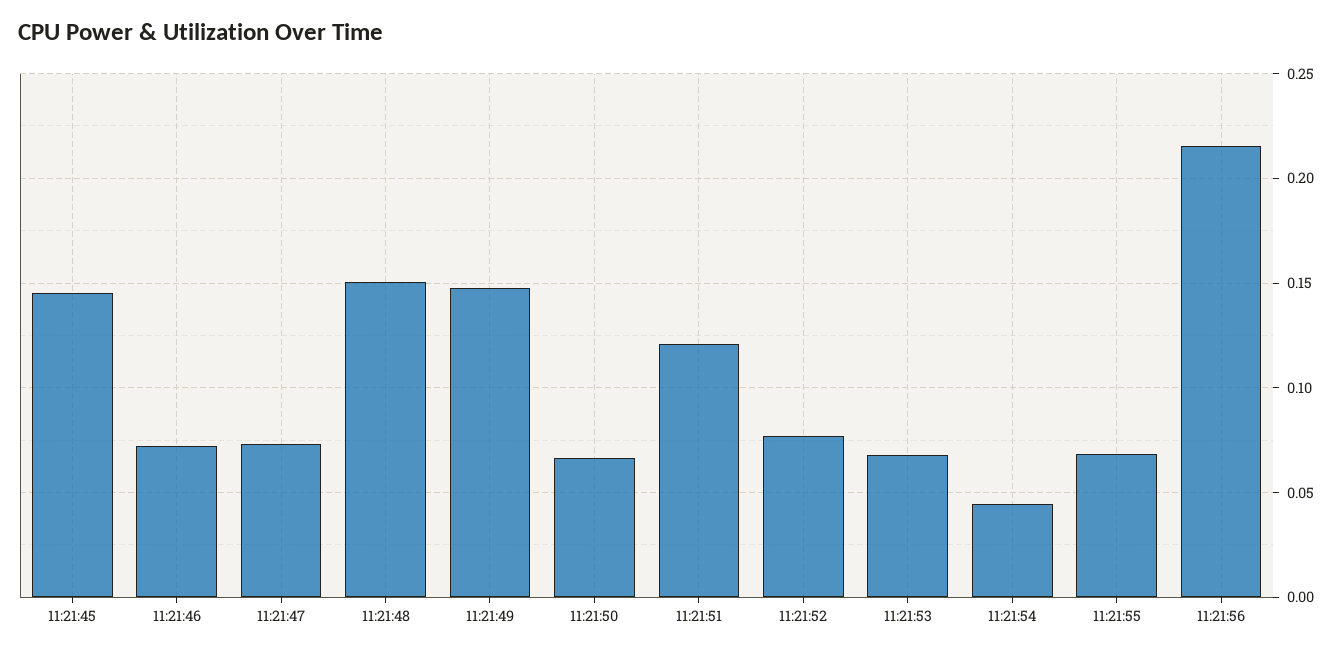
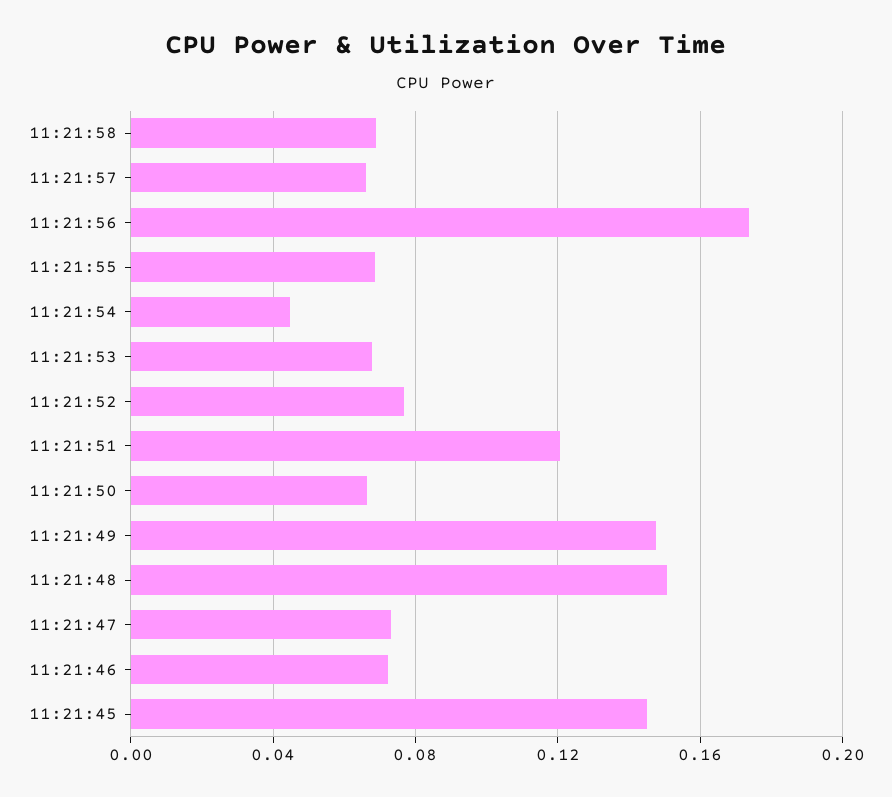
11:21:56: 0.215 -> 0.175
11:21:58: none -> 0.07
11:21:57: none -> 0.065

